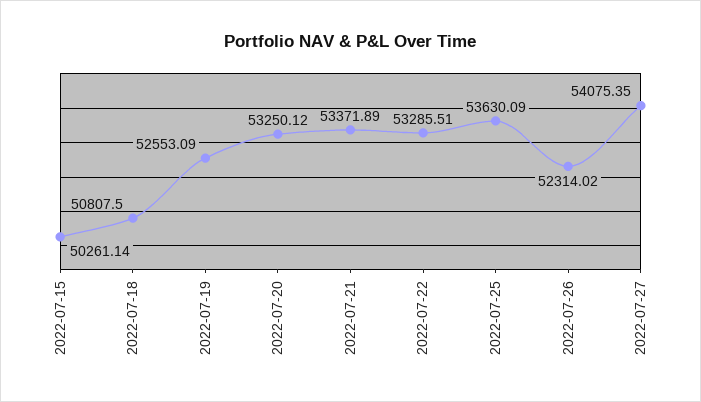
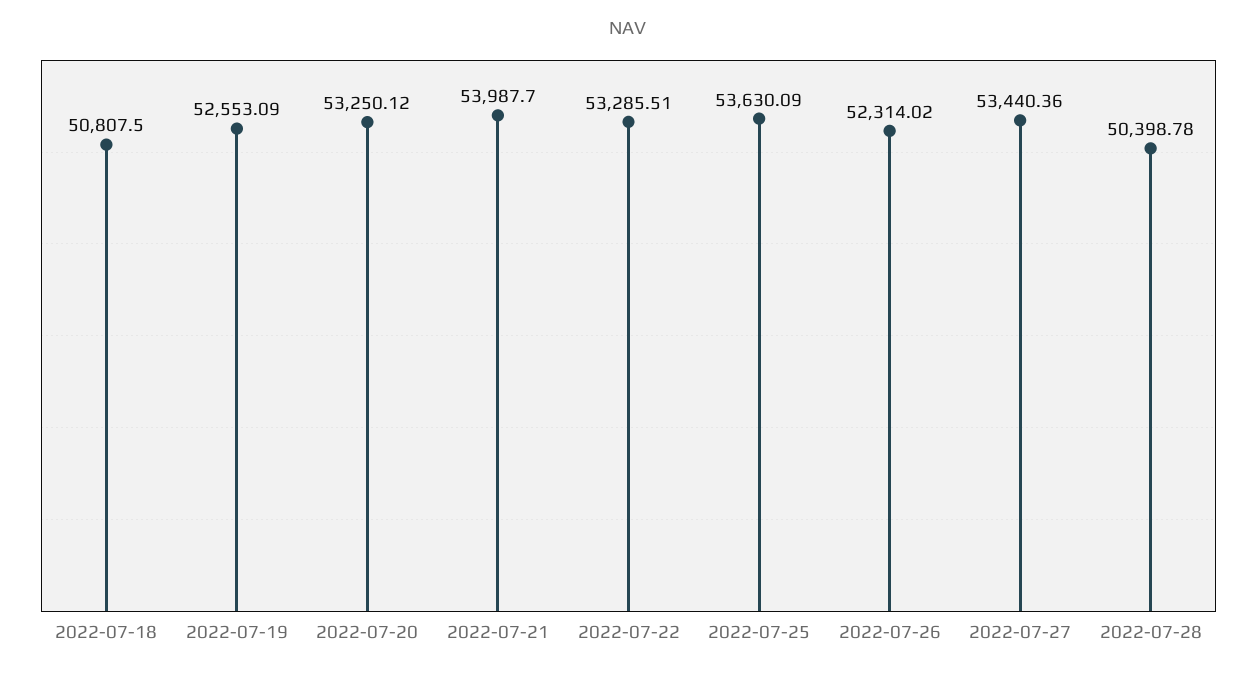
2022-07-15: 50261.14 -> none
2022-07-21: 53371.89 -> 53987.7
2022-07-27: 54075.35 -> 53440.36
2022-07-28: none -> 50398.78

